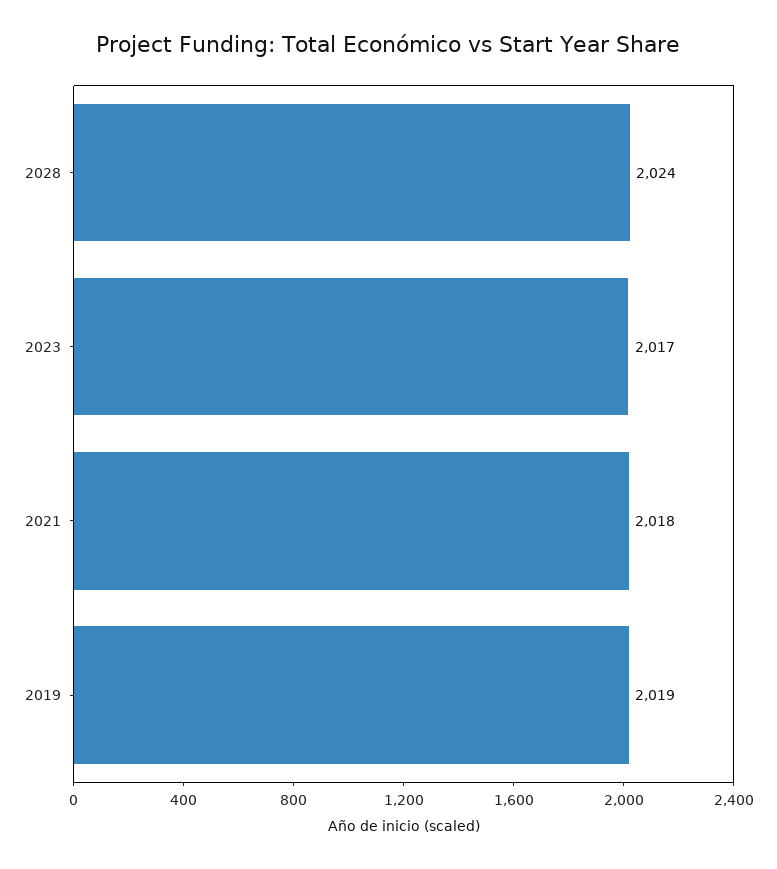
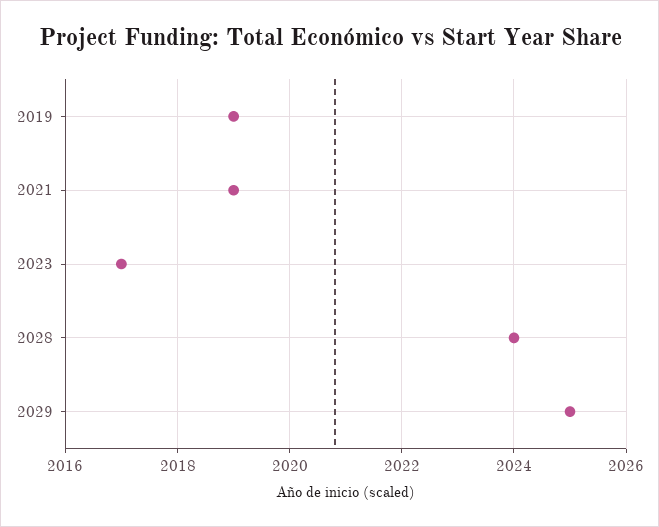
2021: 2018 -> 2019
2029: none -> 2025

